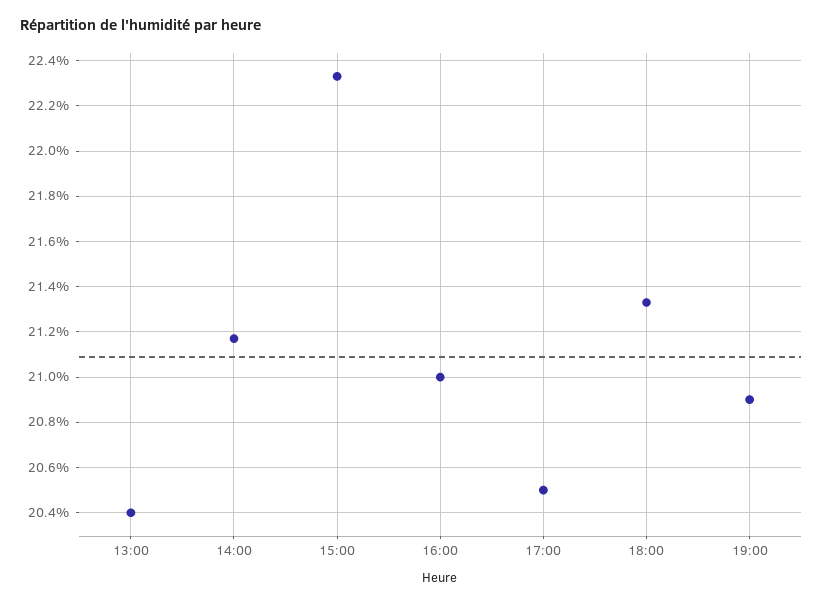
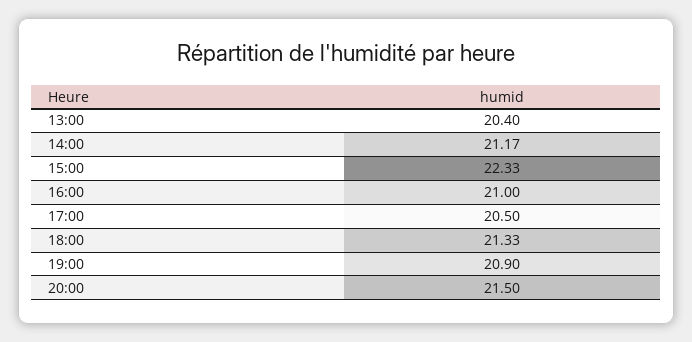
20:00: none -> 21.5

